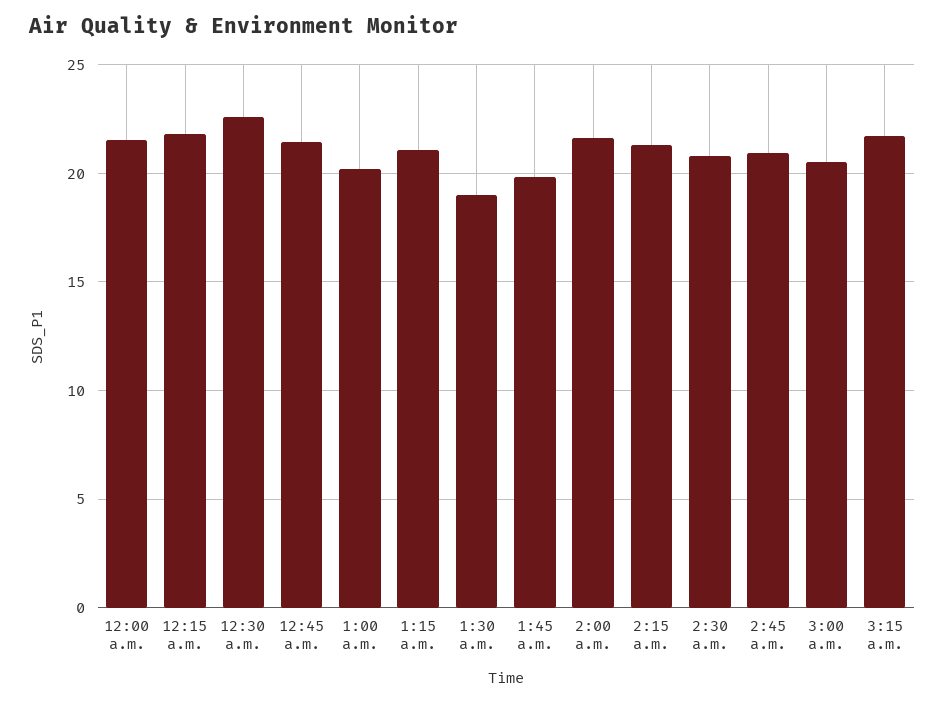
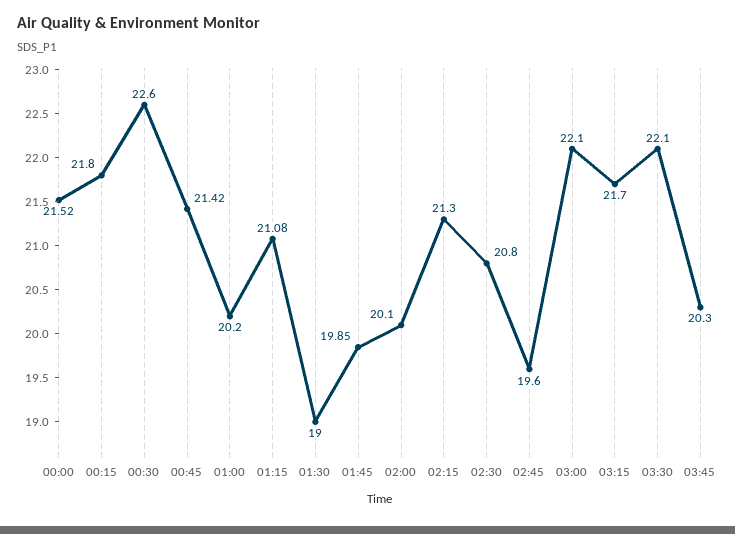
2:00 a.m.: 21.5 -> 20.1
2:45 a.m.: 21 -> 19.6
3:00 a.m.: 20.5 -> 22.1
03:30: none -> 22.1
03:45: none -> 20.3

